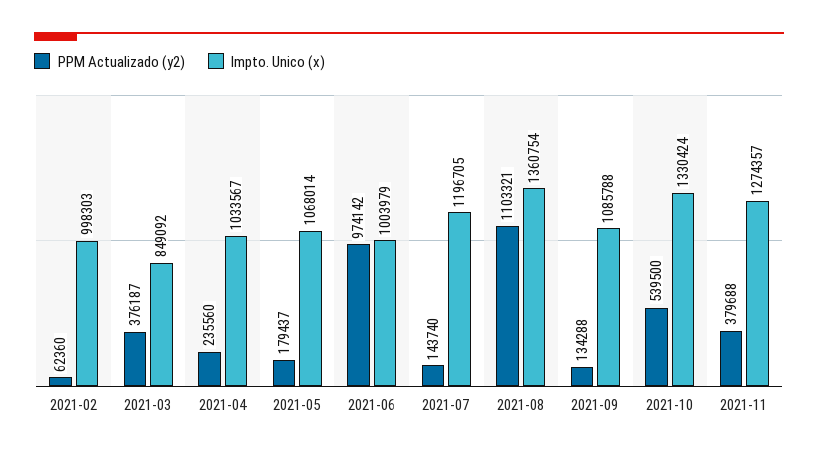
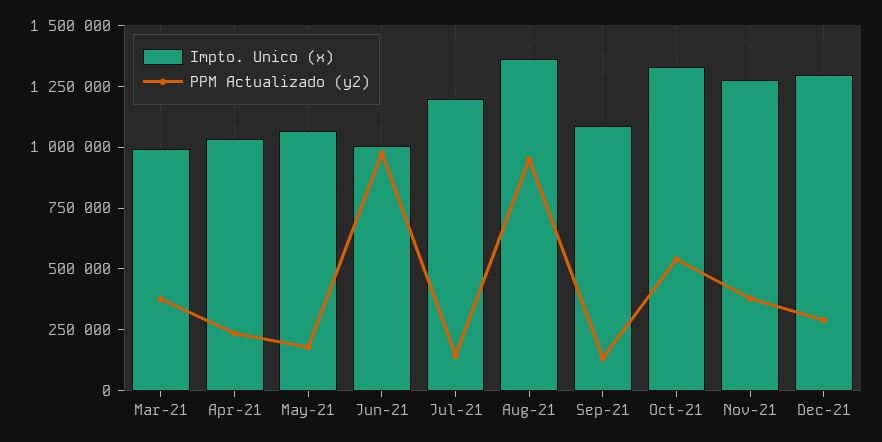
PPM Actualizado (y2), 2021-02: 62360 -> none
Impto. Unico (x), 2021-02: 998303 -> none
Impto. Unico (x), 2021-03: 849092 -> 1000000
PPM Actualizado (y2), 2021-08: 1103321 -> 950000
Impto. Unico (x), Dec-21: none -> 1300000
PPM Actualizado (y2), Dec-21: none -> 300000

